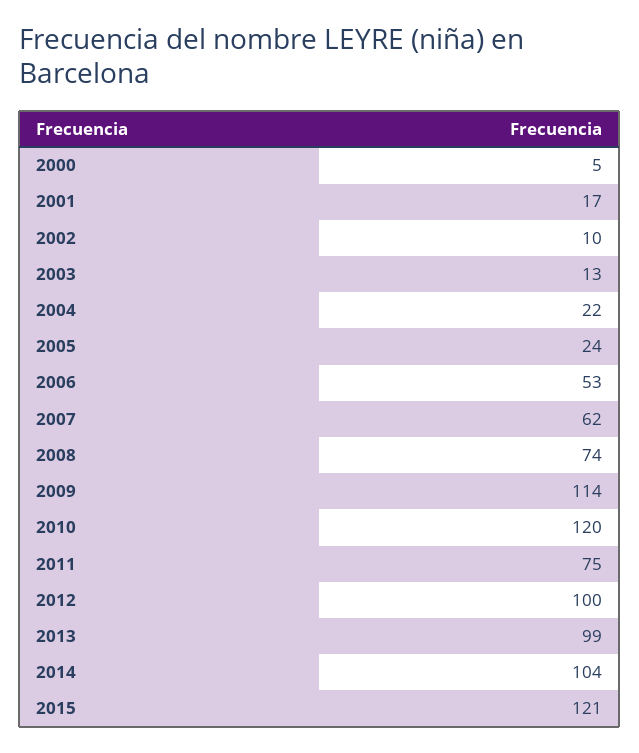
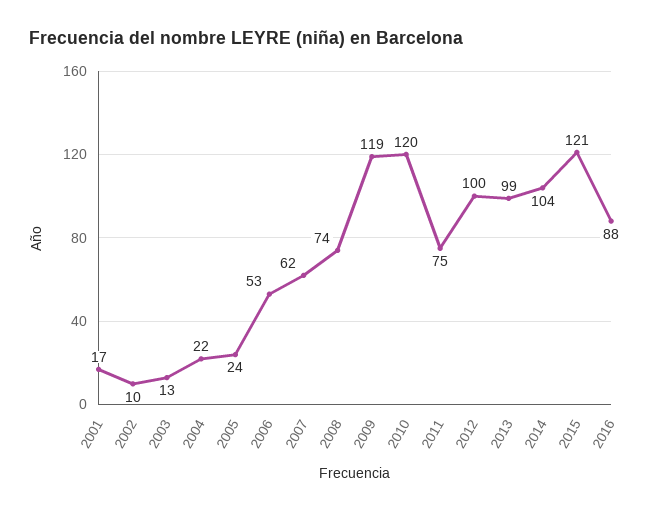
2000: 5 -> none
2009: 114 -> 119
2016: none -> 88

